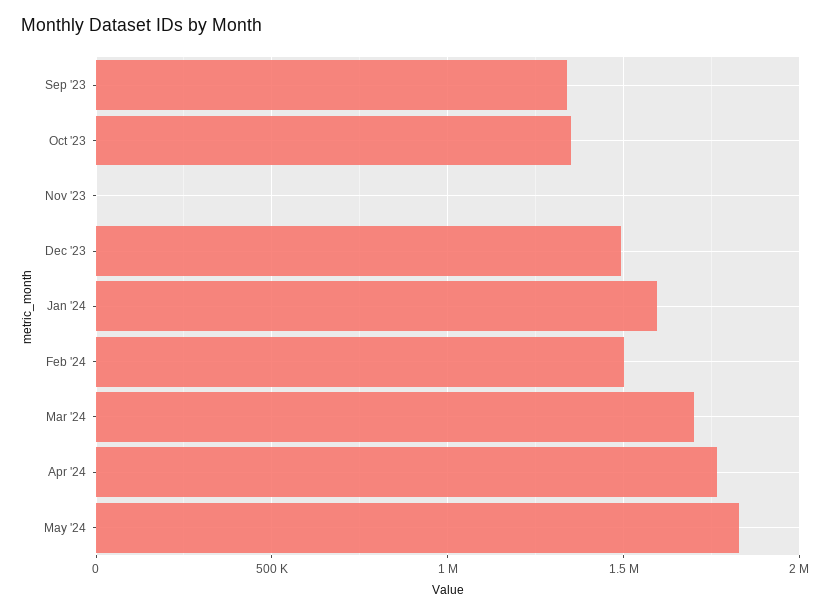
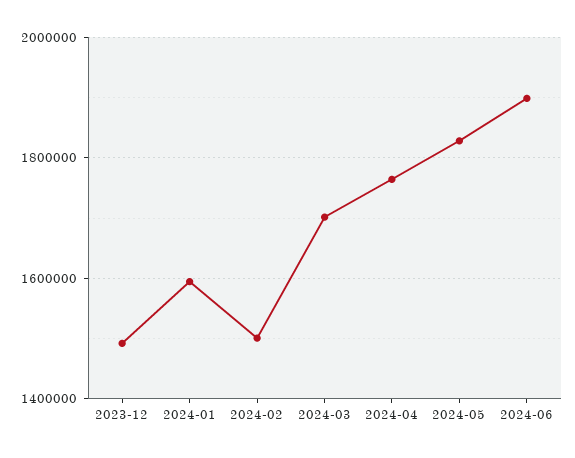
Sep '23: 1350000 -> none
Oct '23: 1350000 -> none
Nov '23: 0 -> none
2024-06: none -> 1900000

